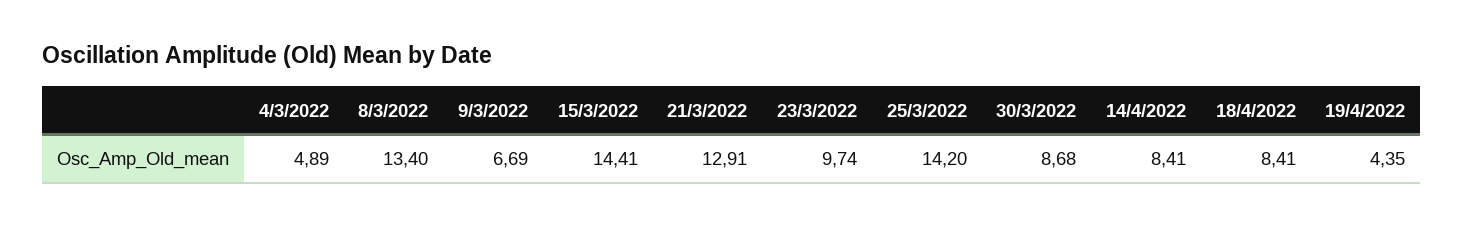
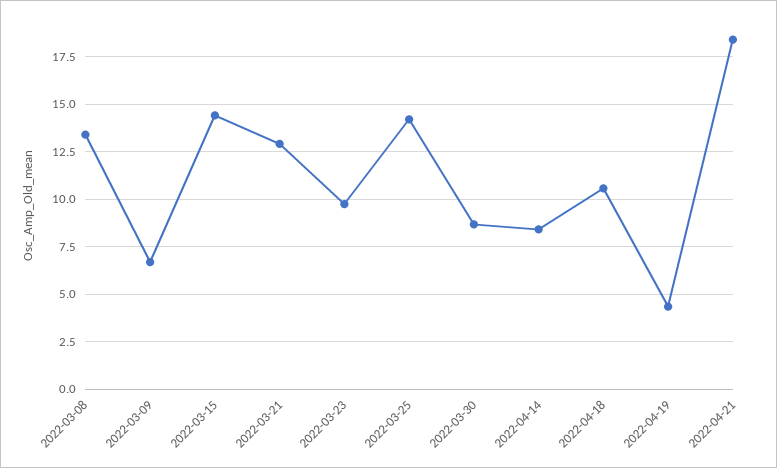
4/3/2022: 4.89 -> none
18/4/2022: 8.41 -> 10.5
2022-04-21: none -> 18.5

